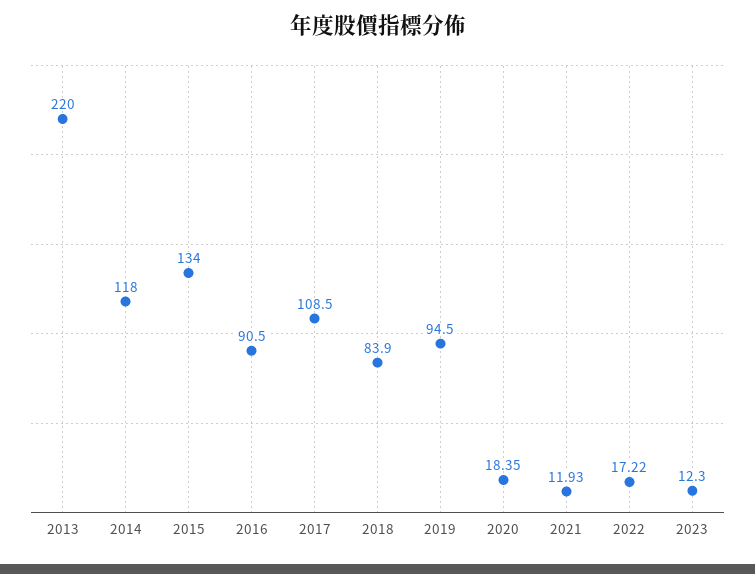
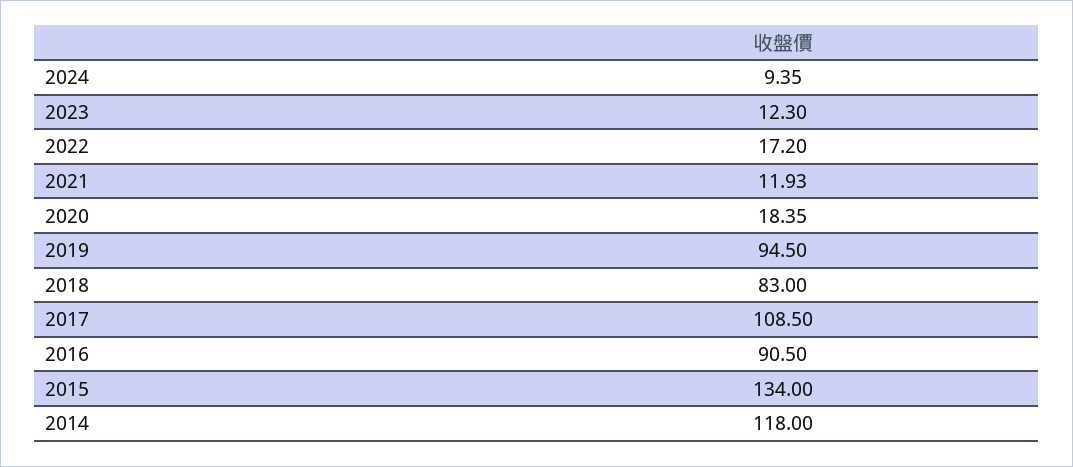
2013: 220 -> none
2018: 83.9 -> 83
2022: 17.22 -> 17.2
2024: none -> 9.35

